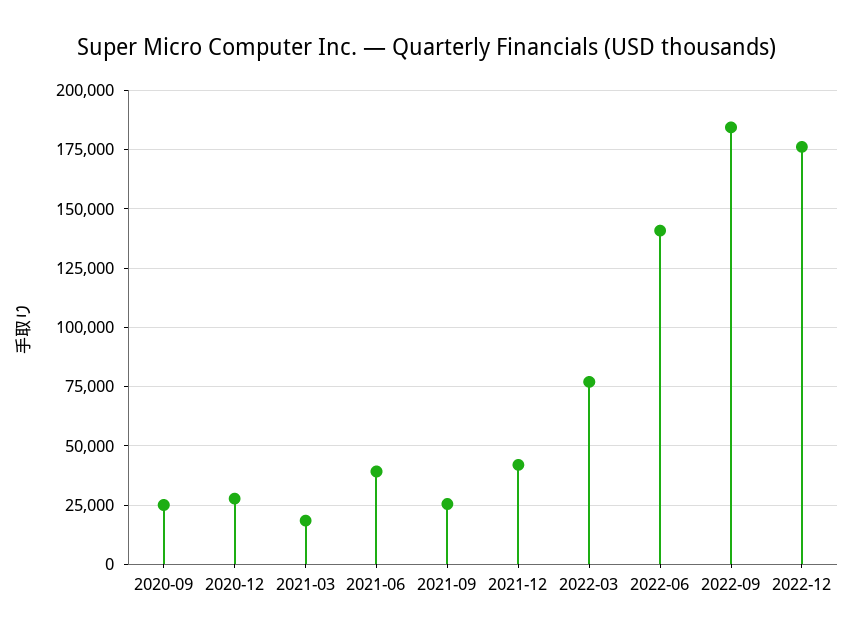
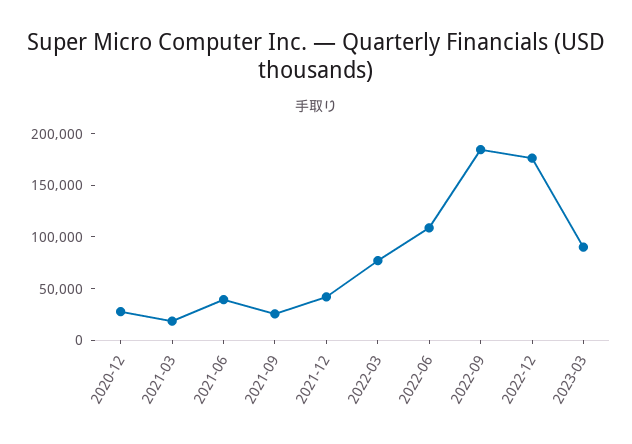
2020-09: 25000 -> none
2022-06: 140000 -> 110000
2023-03: none -> 90000

